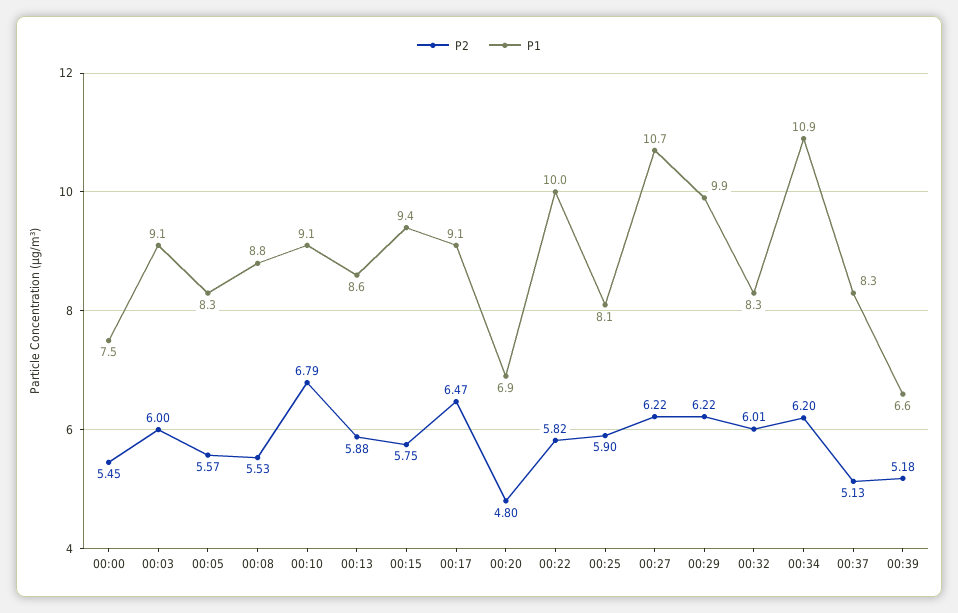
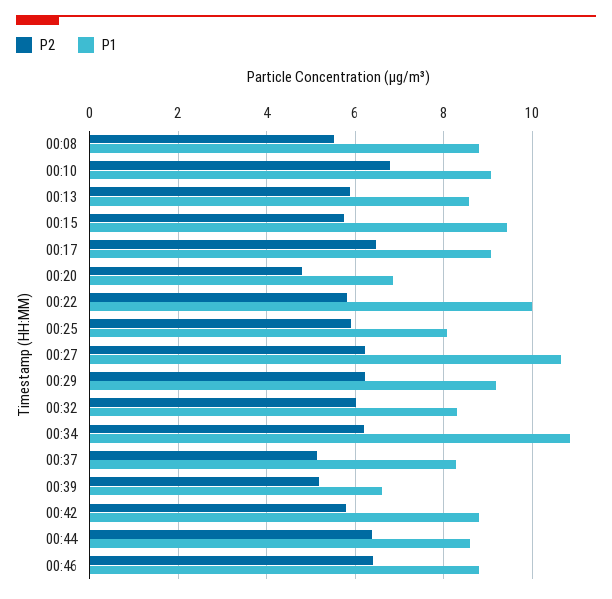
P2, 00:00: 5.45 -> none
P1, 00:00: 7.5 -> none
P2, 00:03: 6 -> none
P1, 00:03: 9.1 -> none
P2, 00:05: 5.57 -> none
P1, 00:05: 8.3 -> none
P1, 00:29: 9.9 -> 9.2
P2, 00:42: none -> 5.8
P1, 00:42: none -> 8.8
P2, 00:44: none -> 6.4
P1, 00:44: none -> 8.6
P2, 00:46: none -> 6.4
P1, 00:46: none -> 8.8

